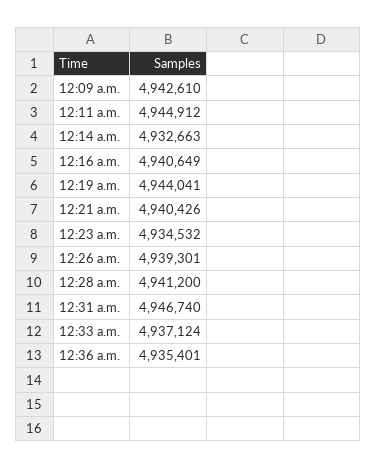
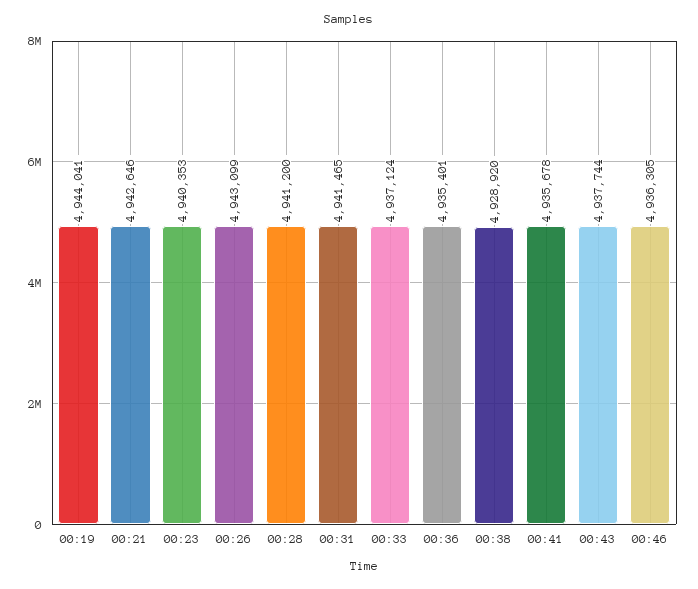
12:09 a.m.: 4942610 -> none
12:11 a.m.: 4944912 -> none
12:14 a.m.: 4932663 -> none
12:16 a.m.: 4940649 -> none
12:21 a.m.: 4940426 -> 4942646
12:23 a.m.: 4934532 -> 4940353
12:26 a.m.: 4939301 -> 4943099
12:31 a.m.: 4946740 -> 4941465
00:38: none -> 4928920
00:41: none -> 4935678
00:43: none -> 4937744
00:46: none -> 4936305

